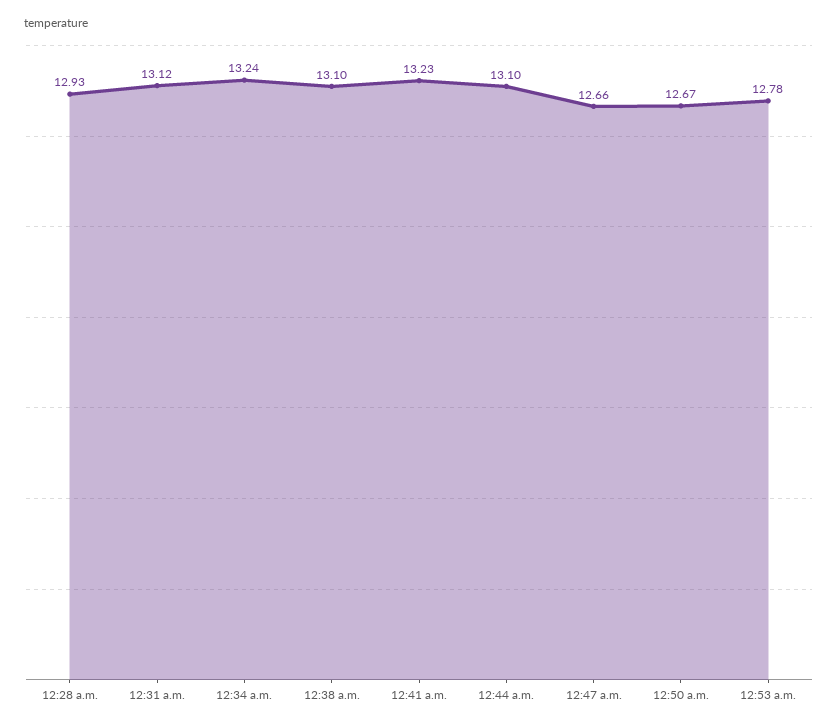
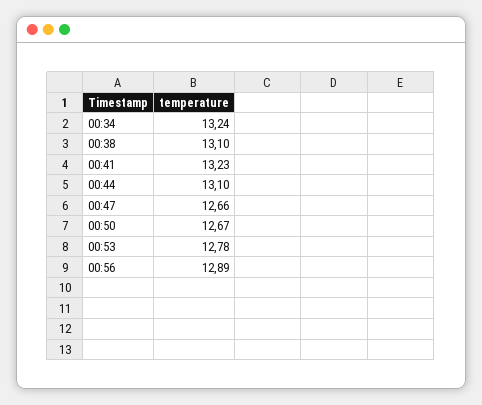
12:28 a.m.: 12.93 -> none
12:31 a.m.: 13.12 -> none
00:56: none -> 12.89

